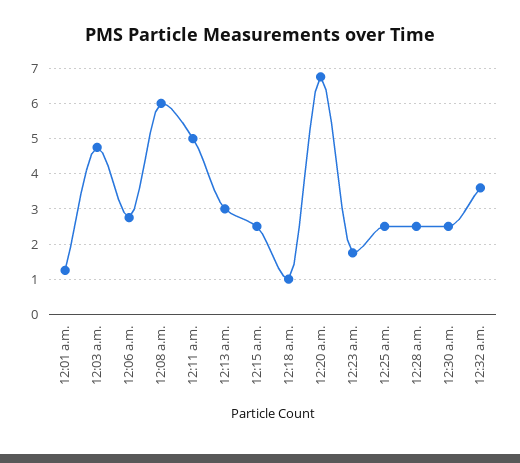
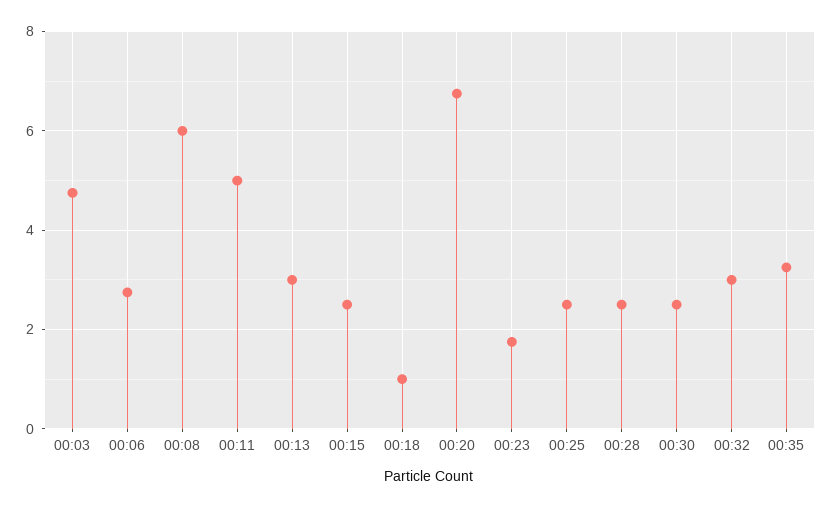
12:01 a.m.: 1.2 -> none
12:32 a.m.: 3.6 -> 3
00:35: none -> 3.2

